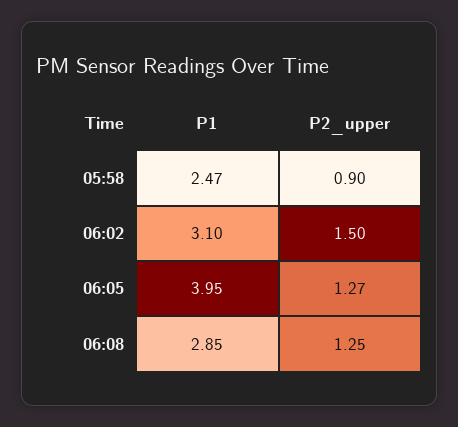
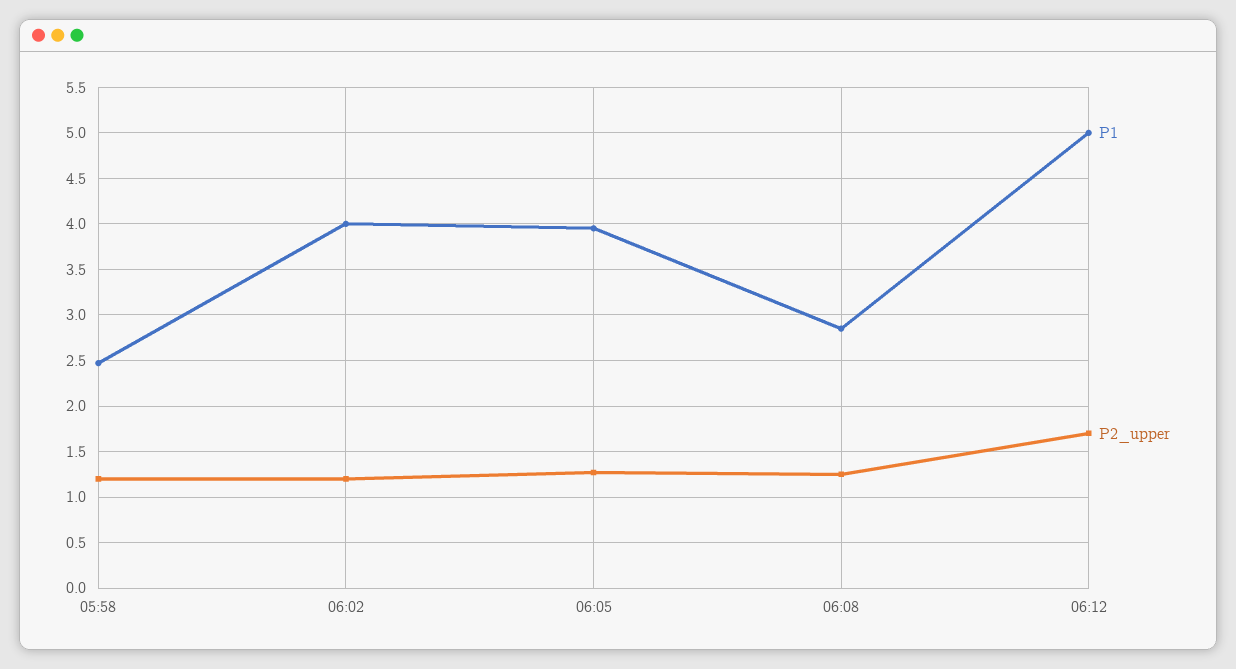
P2_upper, 05:58: 0.9 -> 1.2
P1, 06:02: 3.1 -> 4
P2_upper, 06:02: 1.5 -> 1.2
P1, 06:12: none -> 5
P2_upper, 06:12: none -> 1.7

